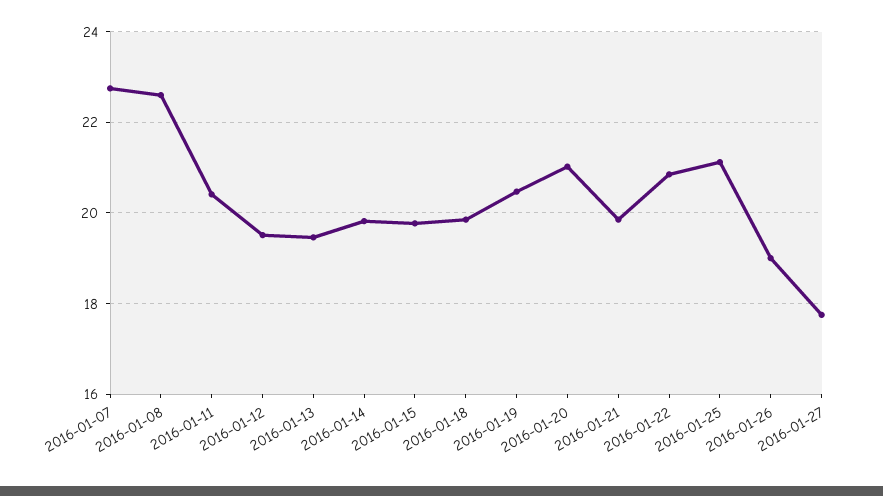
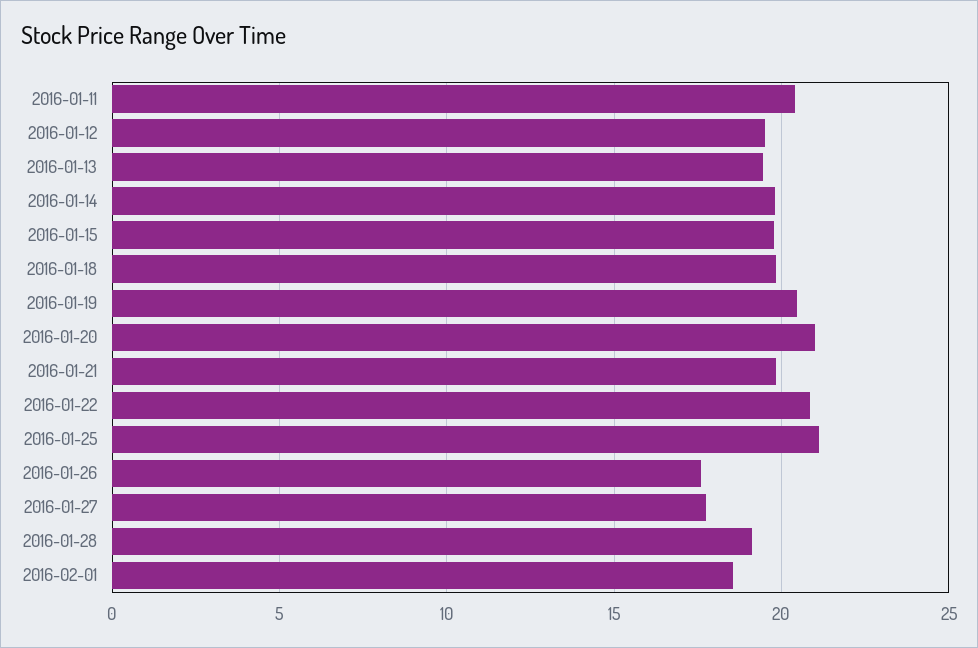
2016-01-07: 22.8 -> none
2016-01-08: 22.6 -> none
2016-01-26: 19 -> 17.5
2016-01-28: none -> 19
2016-02-01: none -> 18.5

